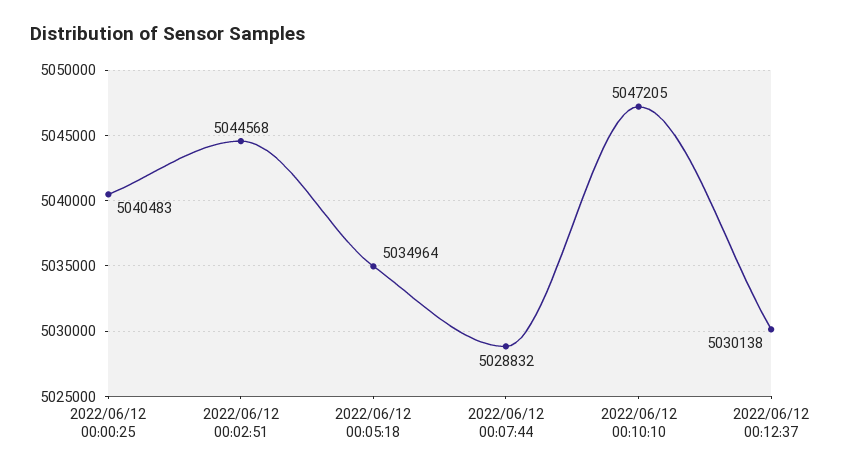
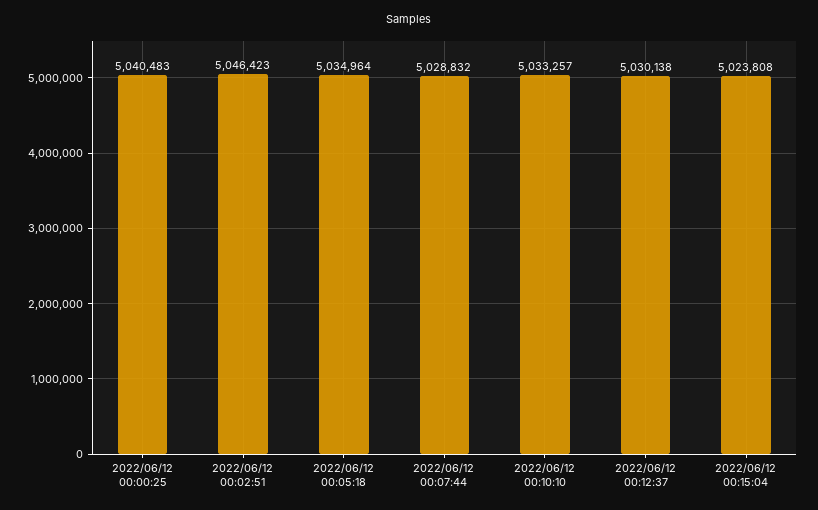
2022/06/12 00:02:51: 5044568 -> 5046423
2022/06/12 00:10:10: 5047205 -> 5033257
2022/06/12 00:15:04: none -> 5023808

